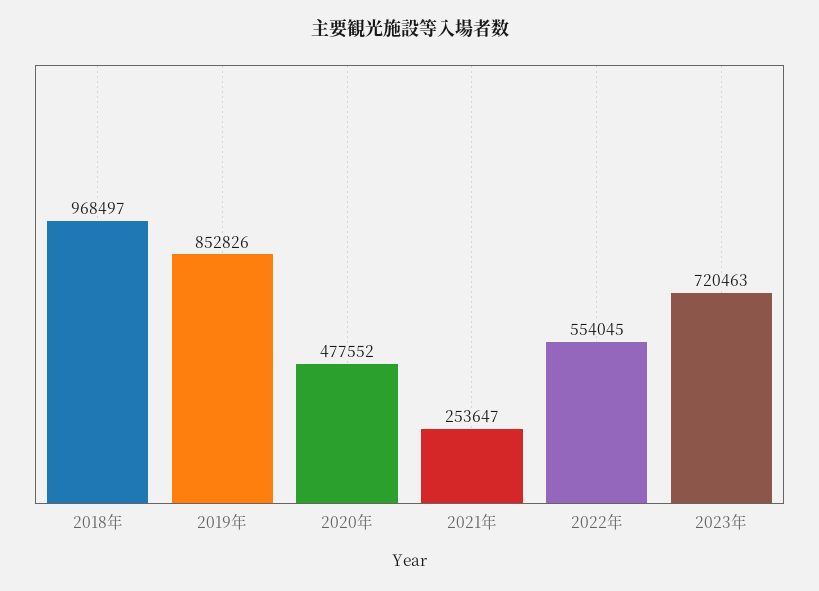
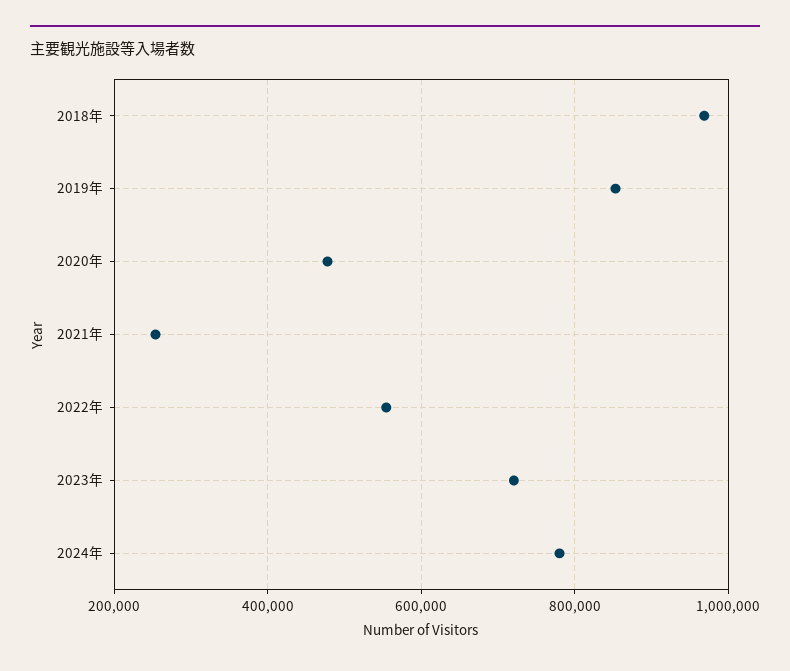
2024年: none -> 780000

